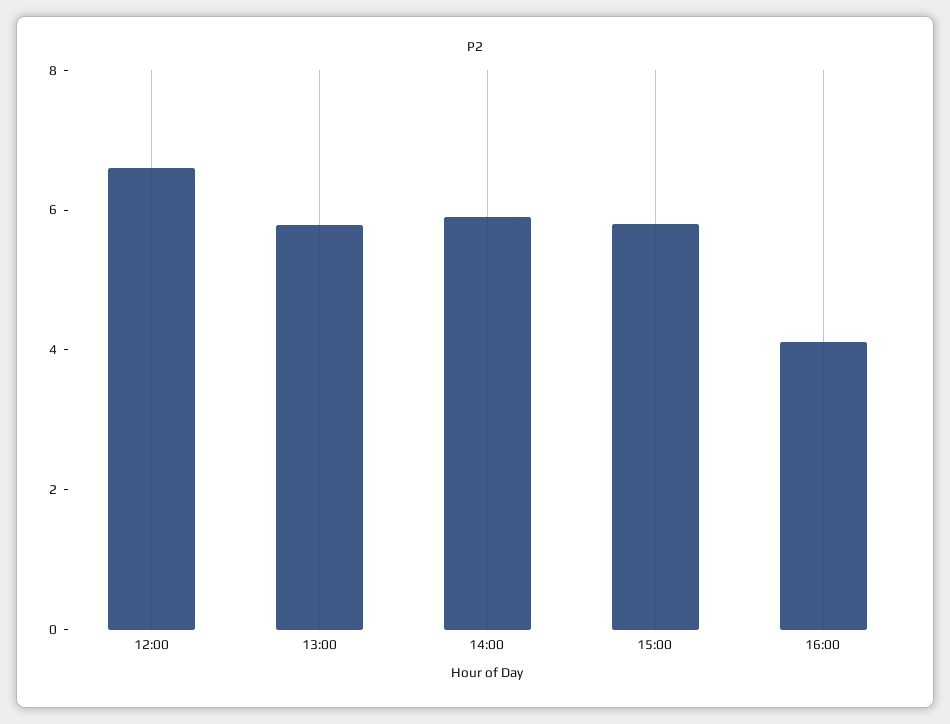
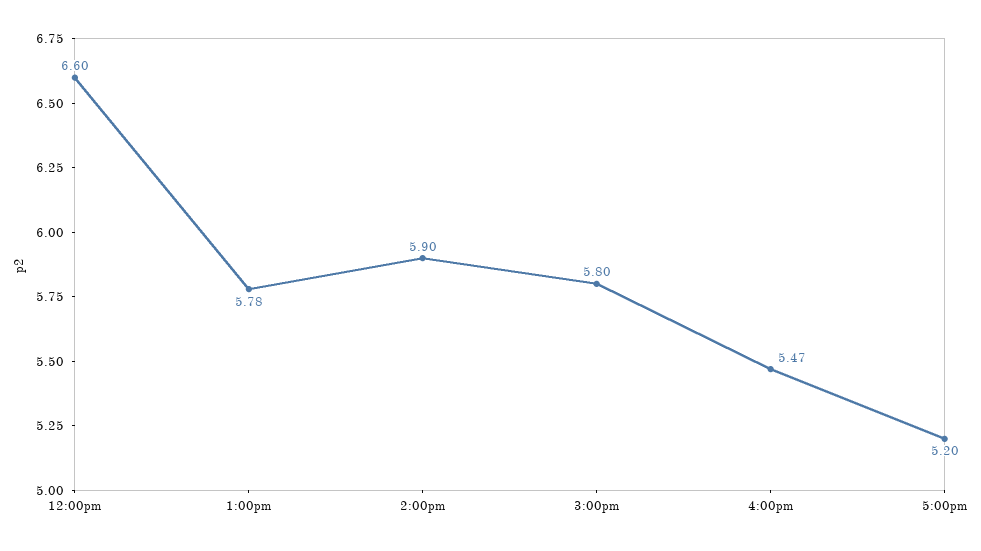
16:00: 4 -> 5.47
5:00pm: none -> 5.2

